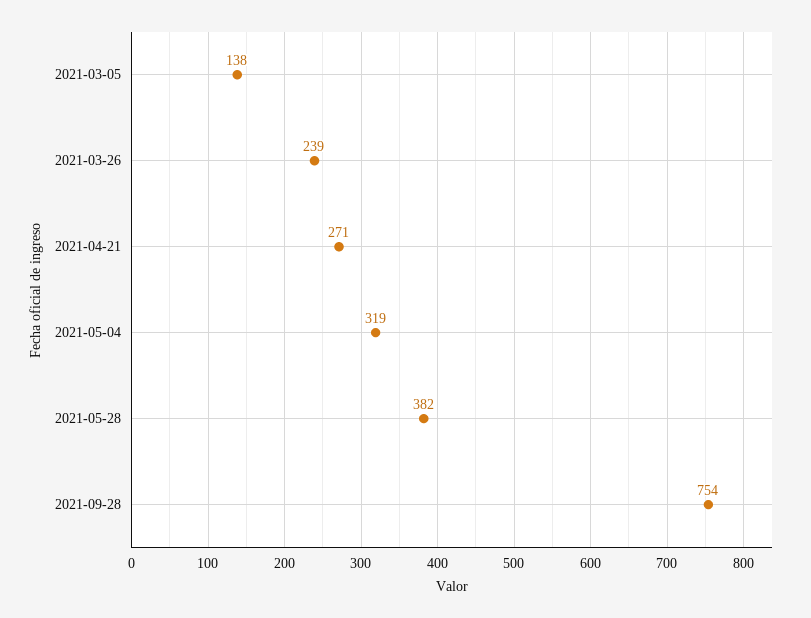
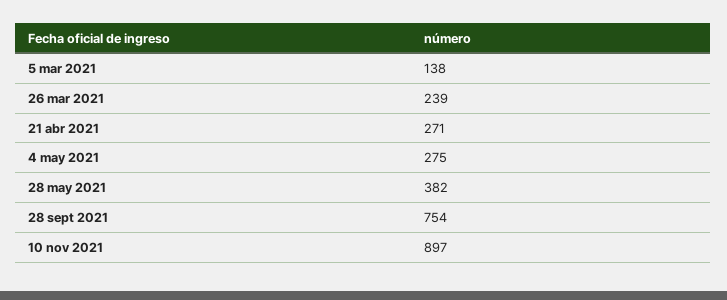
2021-05-04: 319 -> 275
10 nov 2021: none -> 897

